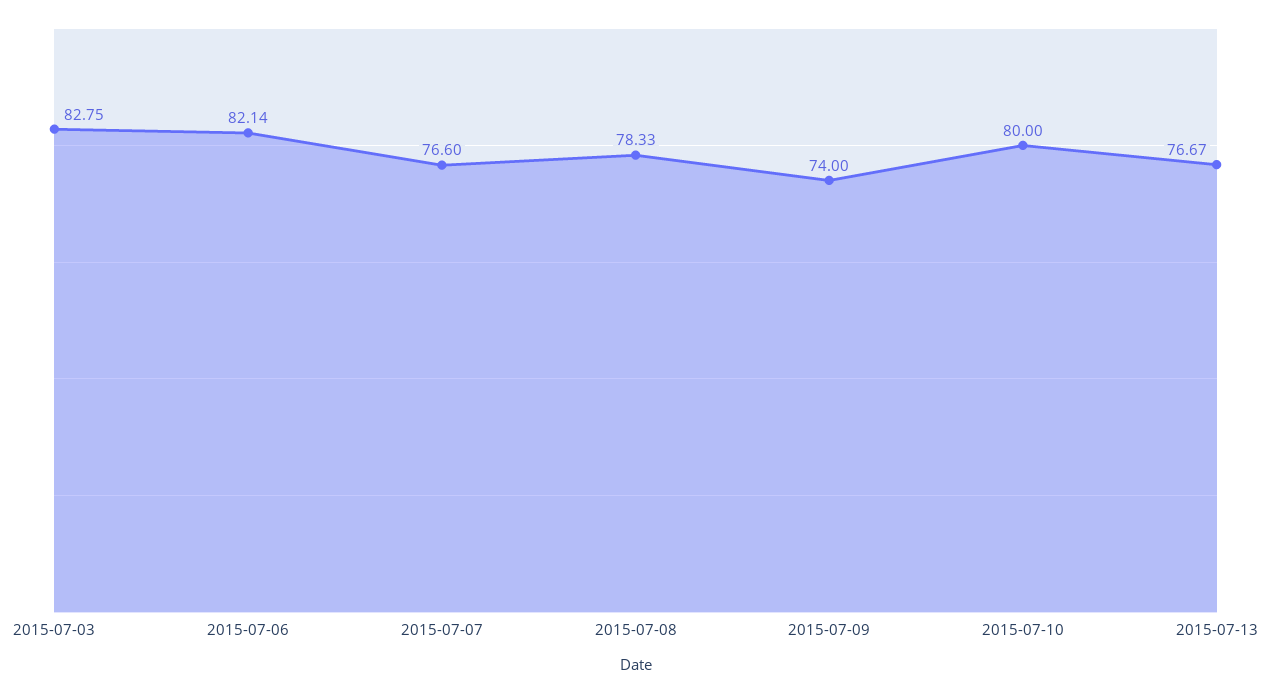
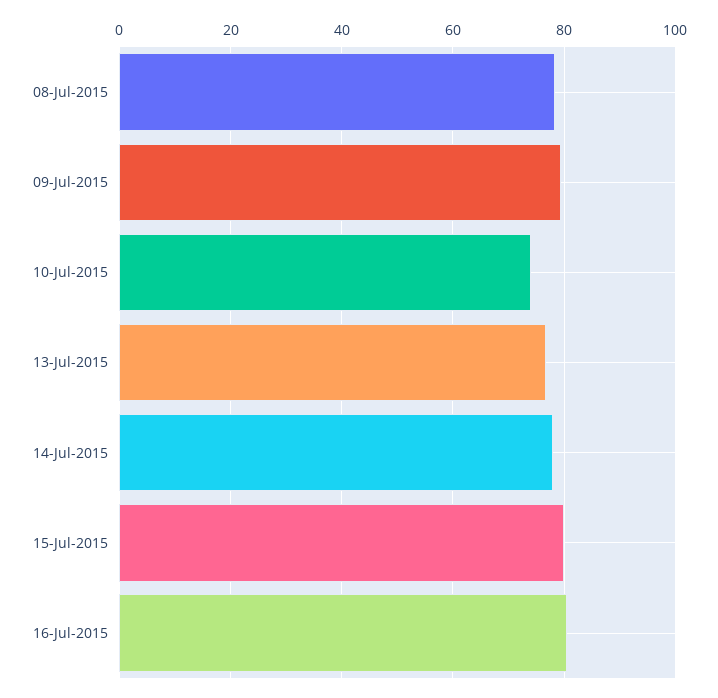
2015-07-03: 82.75 -> none
2015-07-06: 82.14 -> none
2015-07-07: 76.6 -> none
2015-07-09: 74 -> 80
2015-07-10: 80 -> 74
14-Jul-2015: none -> 78
15-Jul-2015: none -> 80
16-Jul-2015: none -> 80

